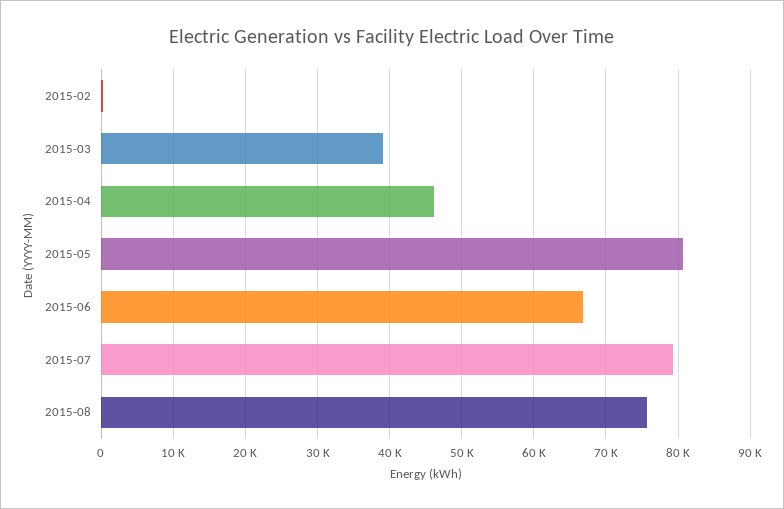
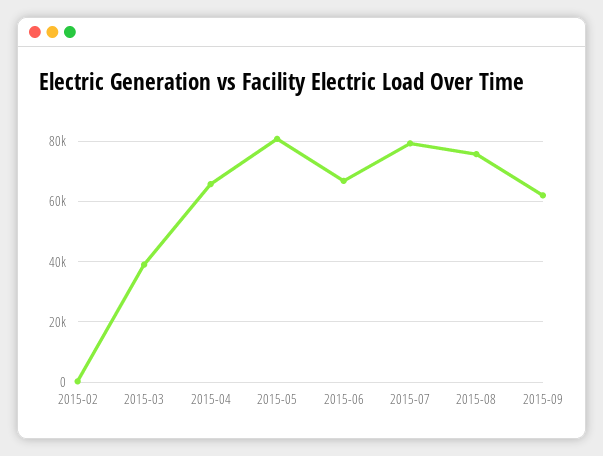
2015-04: 46000 -> 66000
2015-09: none -> 62000

